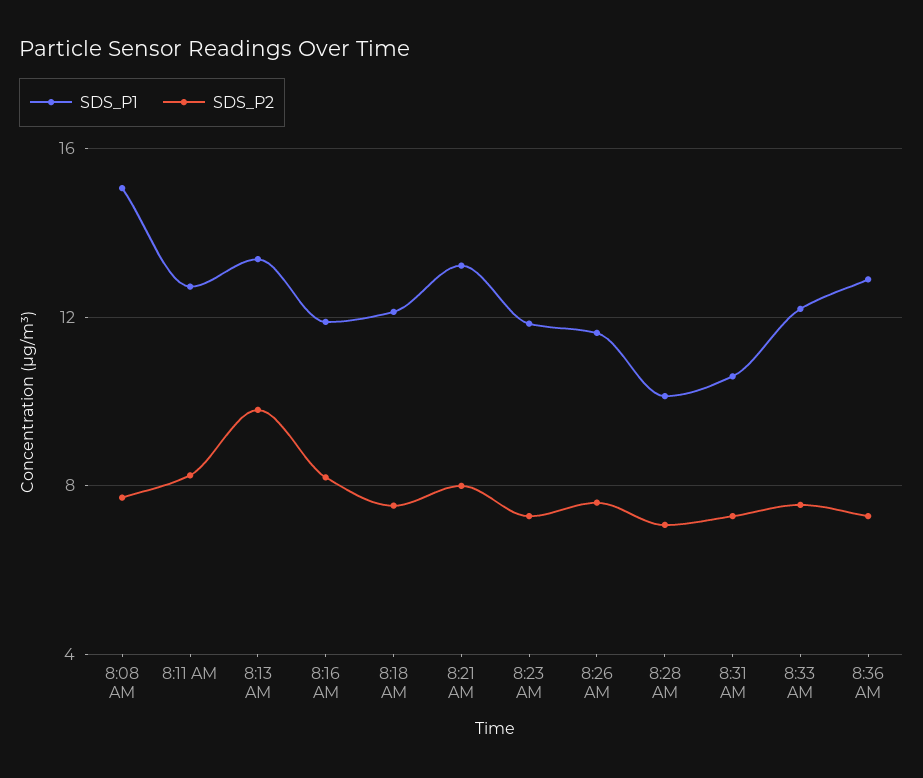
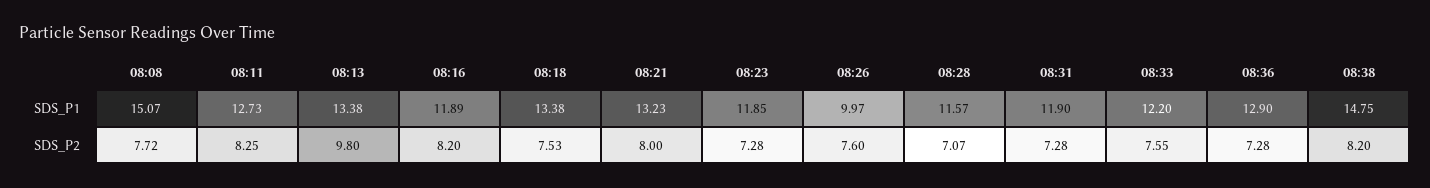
SDS_P1, 8:18 AM: 12 -> 13.38
SDS_P1, 8:26 AM: 11.5 -> 9.97
SDS_P1, 8:28 AM: 10 -> 11.57
SDS_P1, 8:31 AM: 10.5 -> 11.9
SDS_P1, 08:38: none -> 14.75
SDS_P2, 08:38: none -> 8.2

